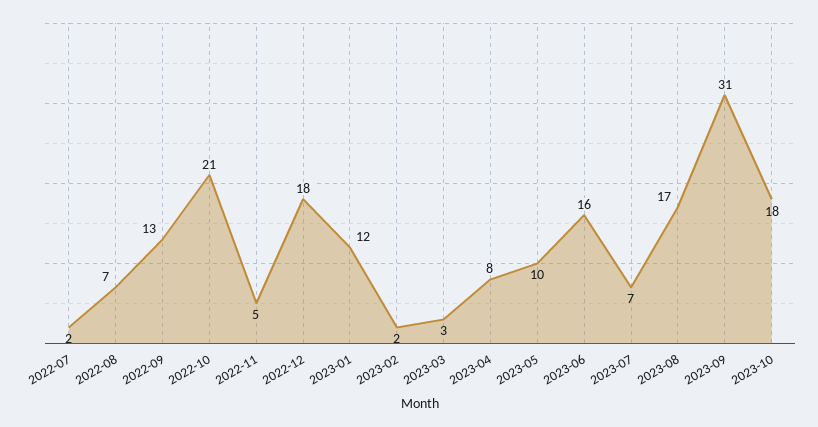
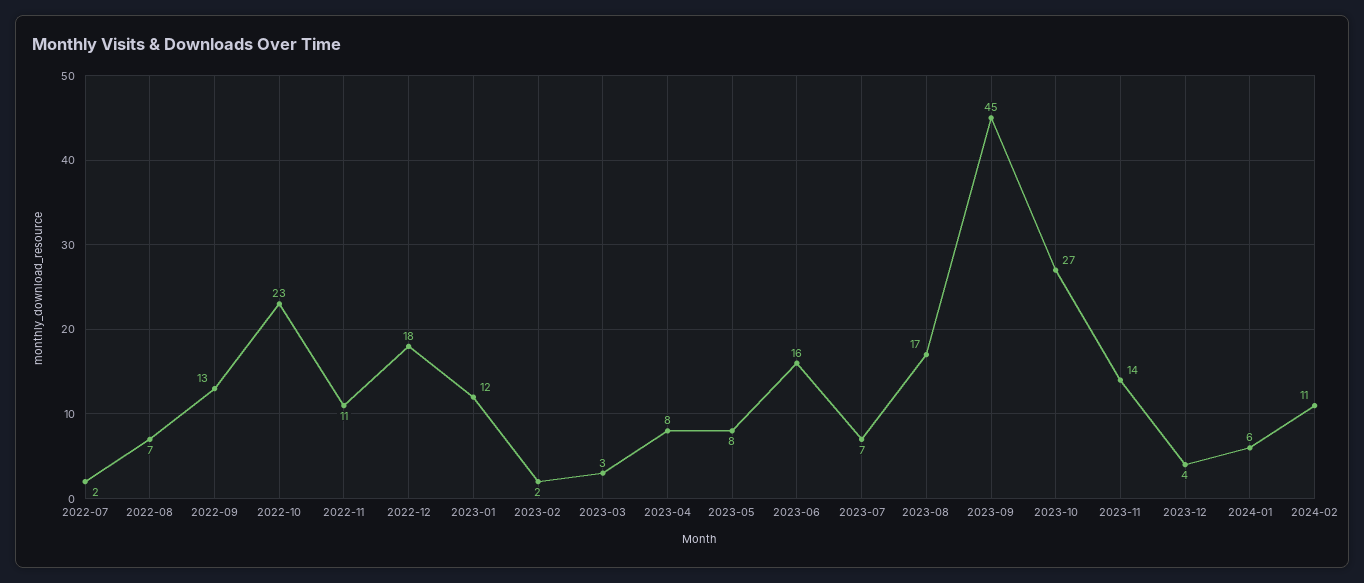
2022-10: 21 -> 23
2022-11: 5 -> 11
2023-05: 10 -> 8
2023-09: 31 -> 45
2023-10: 18 -> 27
2023-11: none -> 14
2023-12: none -> 4
2024-01: none -> 6
2024-02: none -> 11

